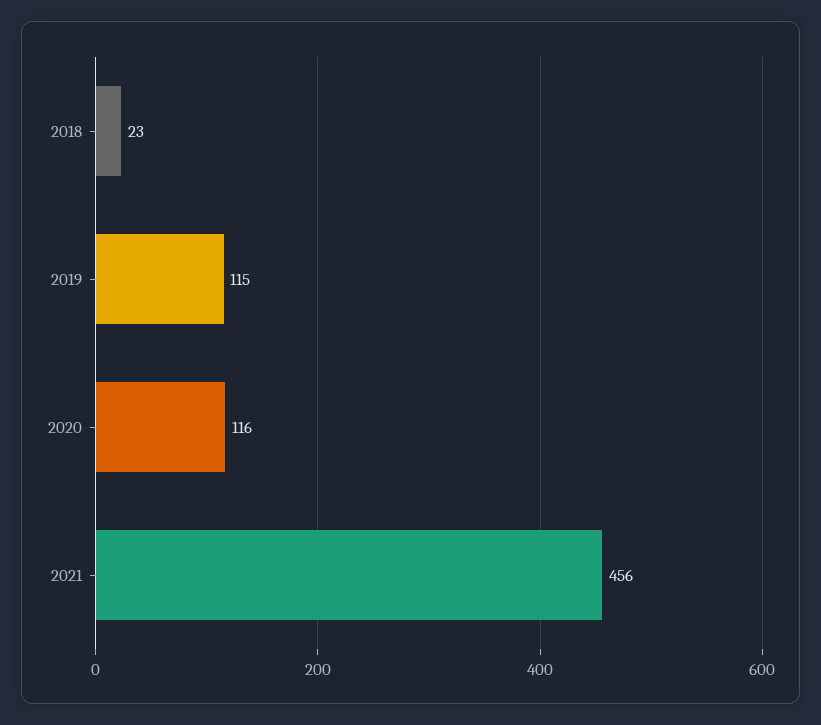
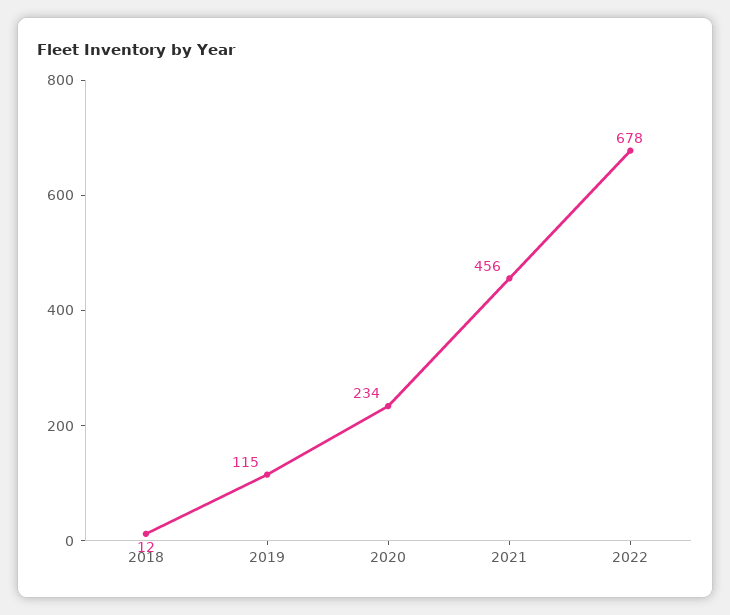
2018: 23 -> 12
2020: 116 -> 234
2022: none -> 678

